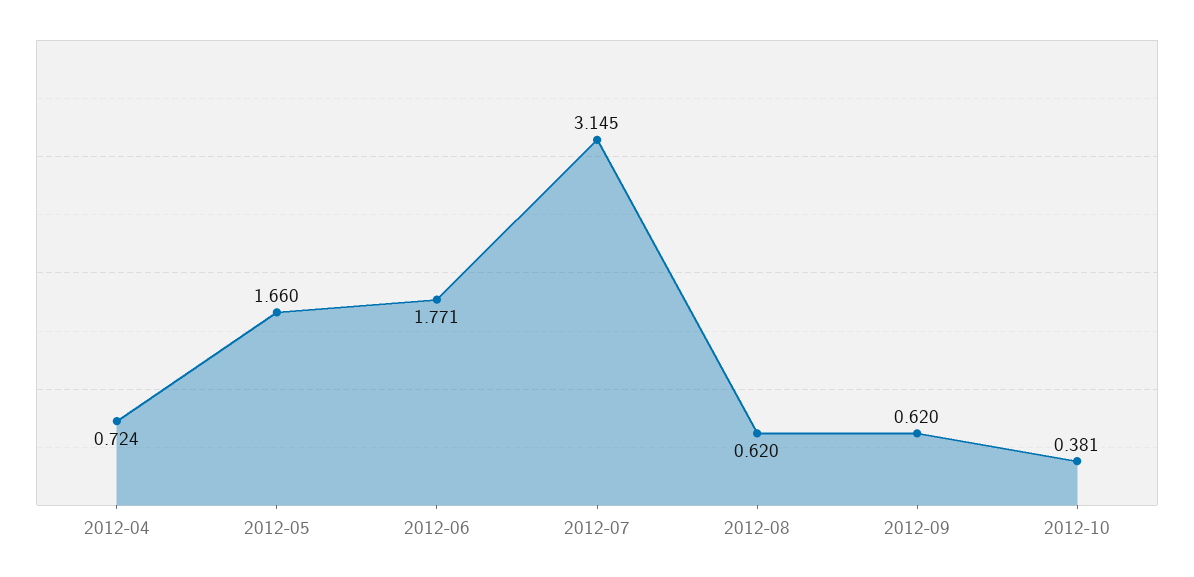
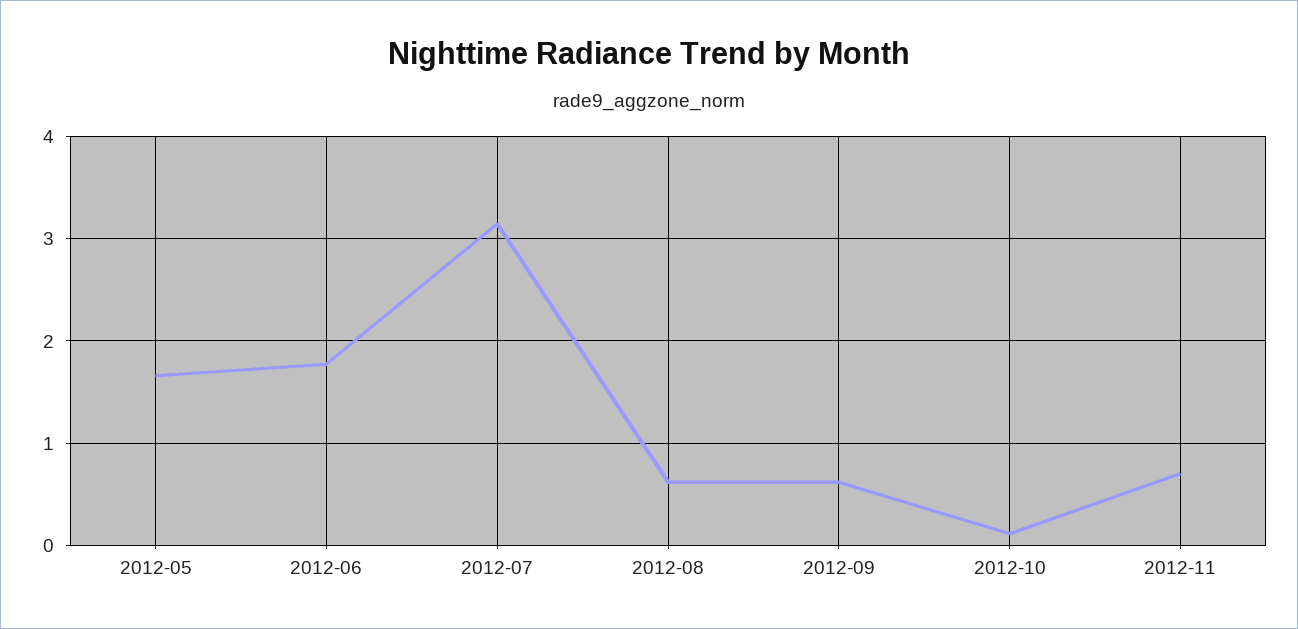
2012-04: 0.724 -> none
2012-10: 0.381 -> 0.1
2012-11: none -> 0.7

